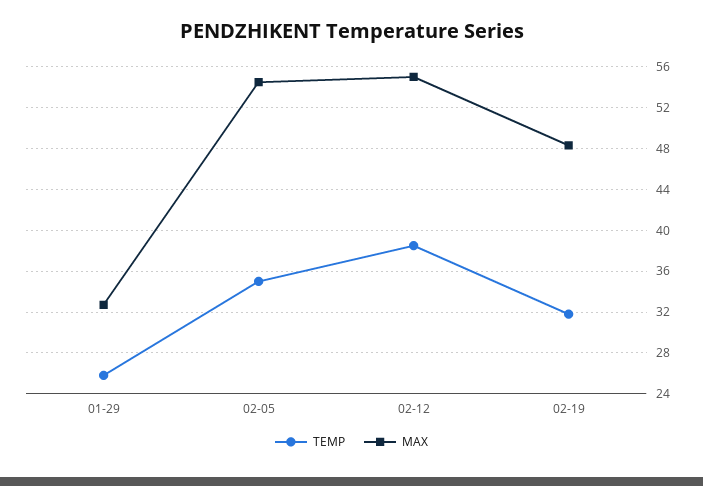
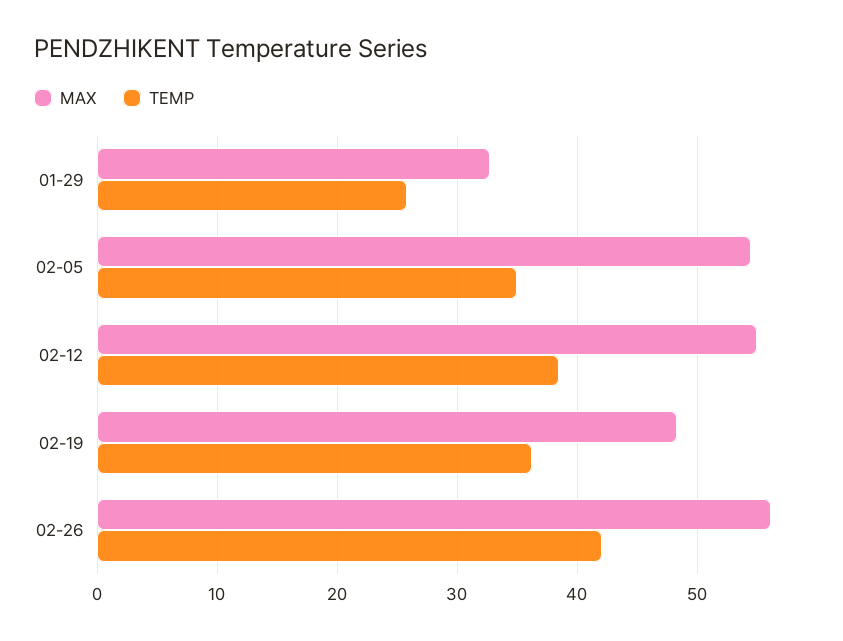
TEMP, 02-19: 32 -> 36
MAX, 02-26: none -> 56
TEMP, 02-26: none -> 42

